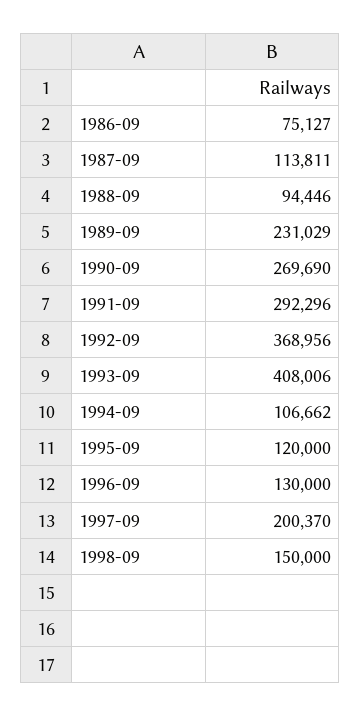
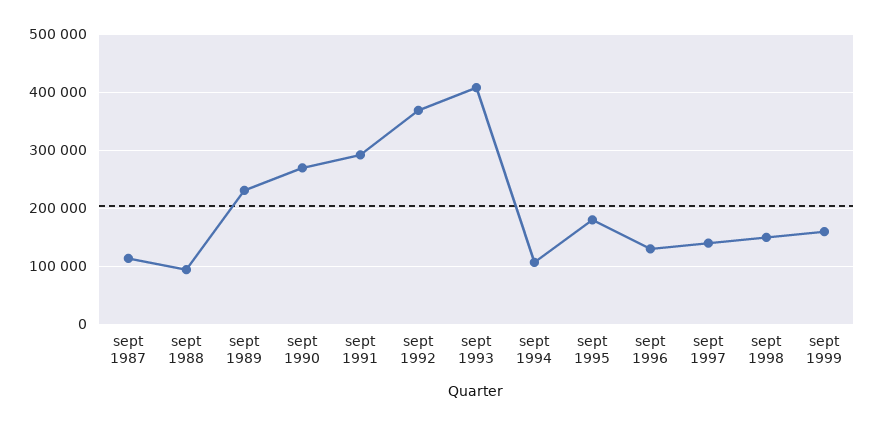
1986-09: 75127 -> none
1995-09: 120000 -> 180000
1997-09: 200370 -> 140000
sept 1999: none -> 160000

